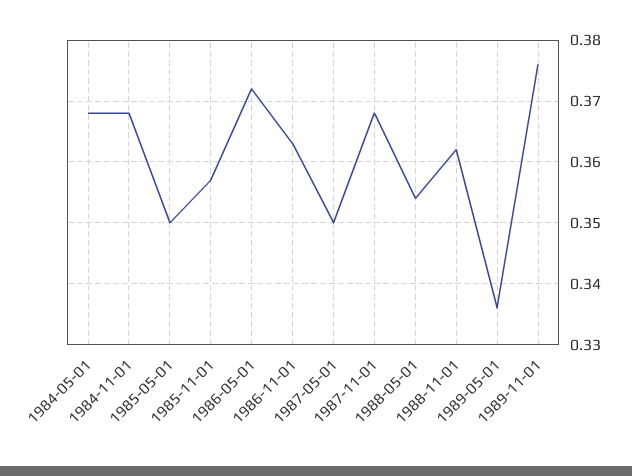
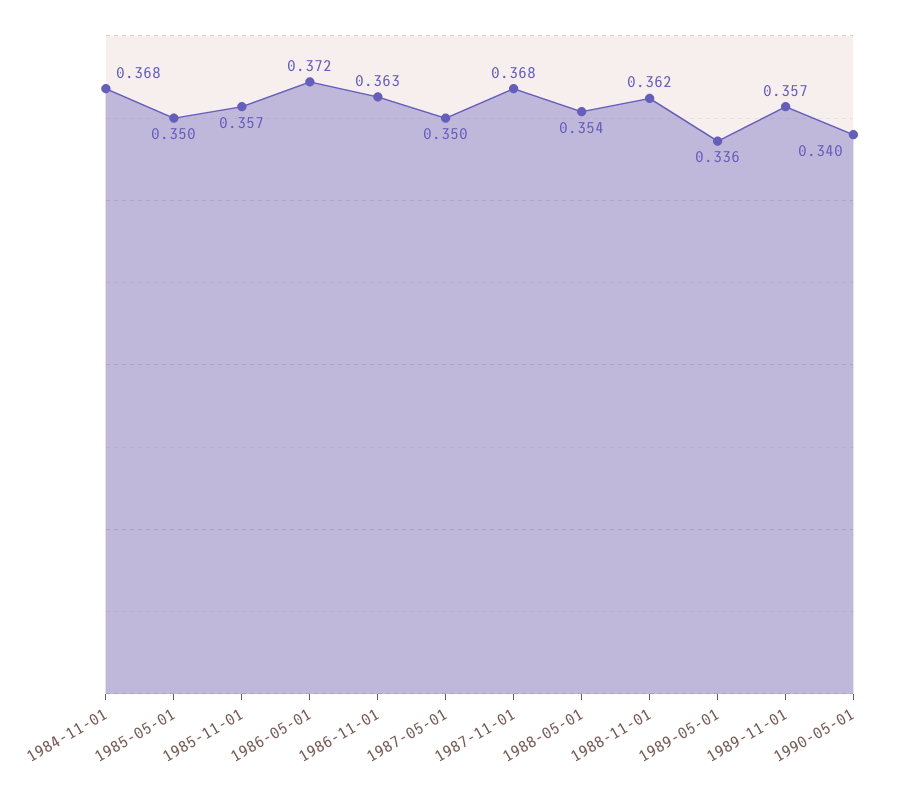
1984-05-01: 0.368 -> none
1989-11-01: 0.376 -> 0.357
1990-05-01: none -> 0.34

